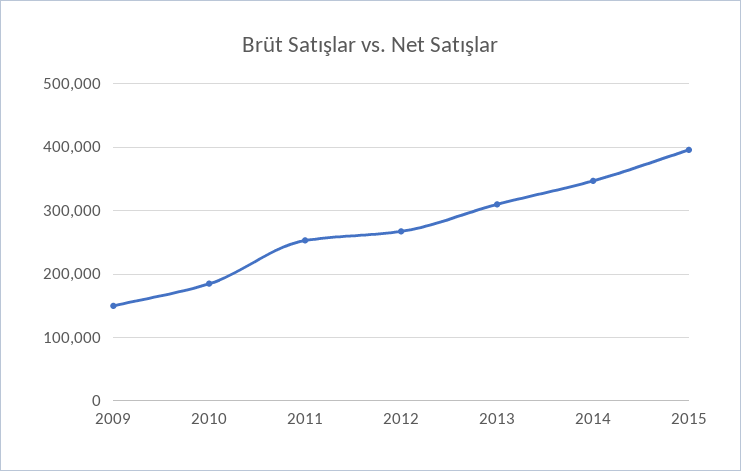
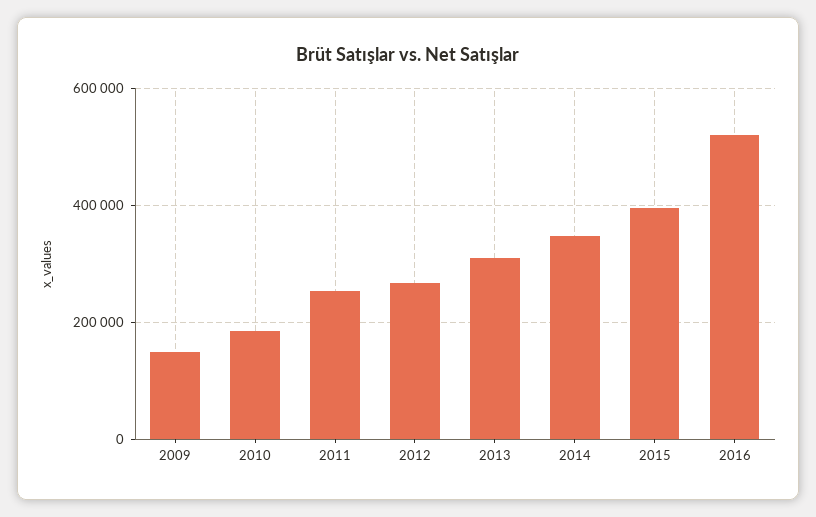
2016: none -> 520000

